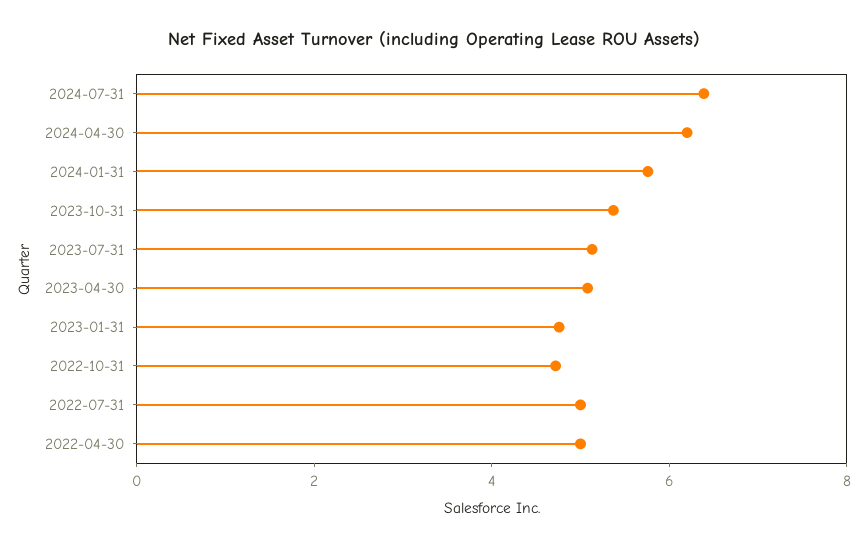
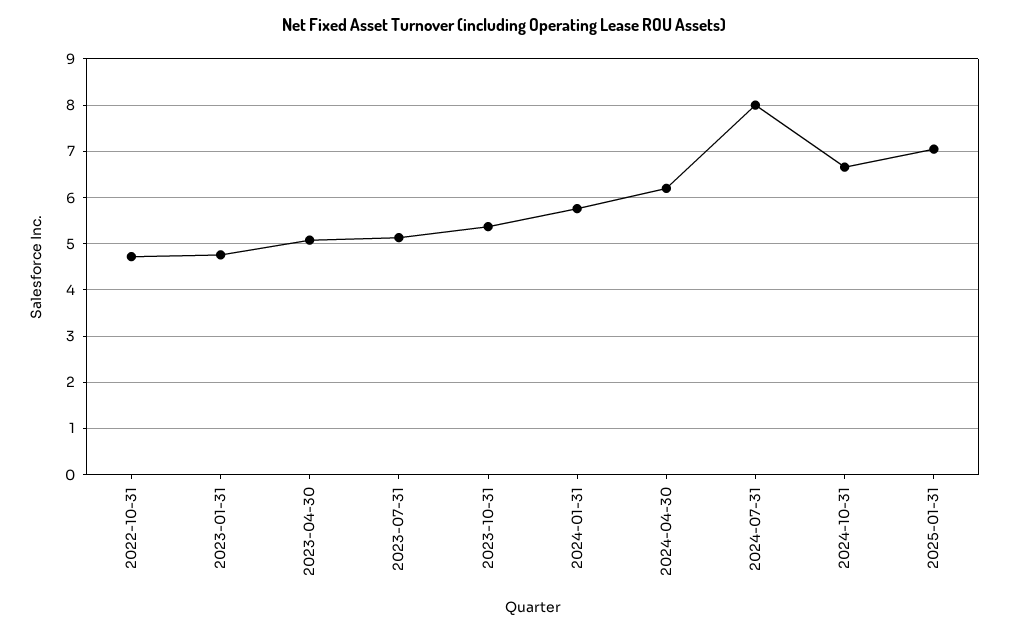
2024-07-31: 6.5 -> 8
2022-07-31: 5 -> none
2022-04-30: 5 -> none
2024-10-31: none -> 6.6
2025-01-31: none -> 7

